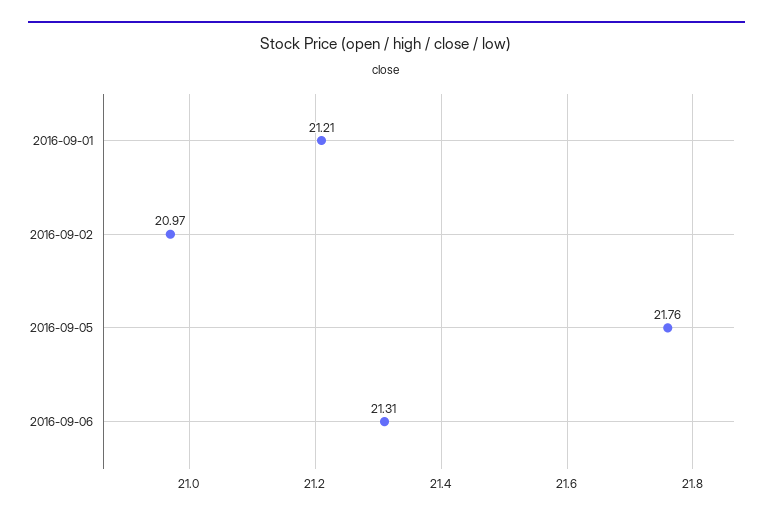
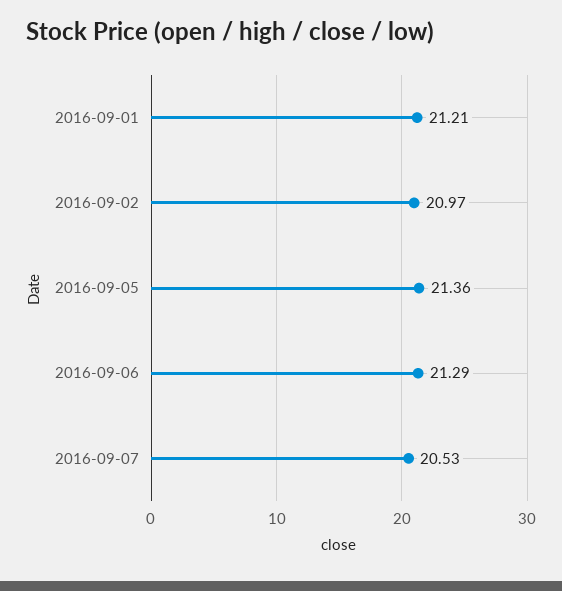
2016-09-05: 21.76 -> 21.36
2016-09-06: 21.31 -> 21.29
2016-09-07: none -> 20.53

